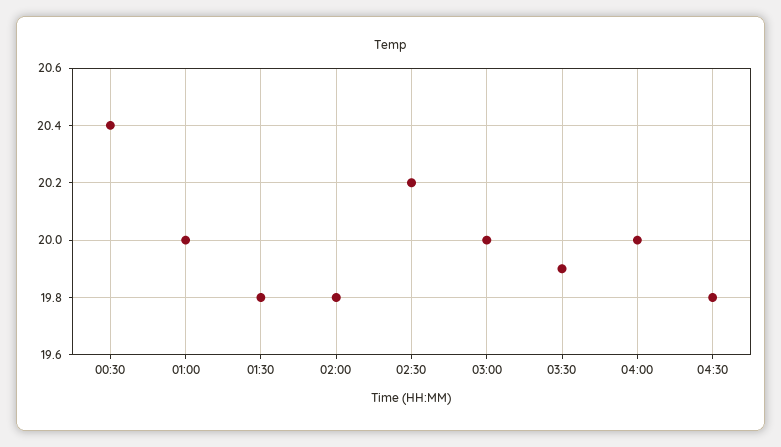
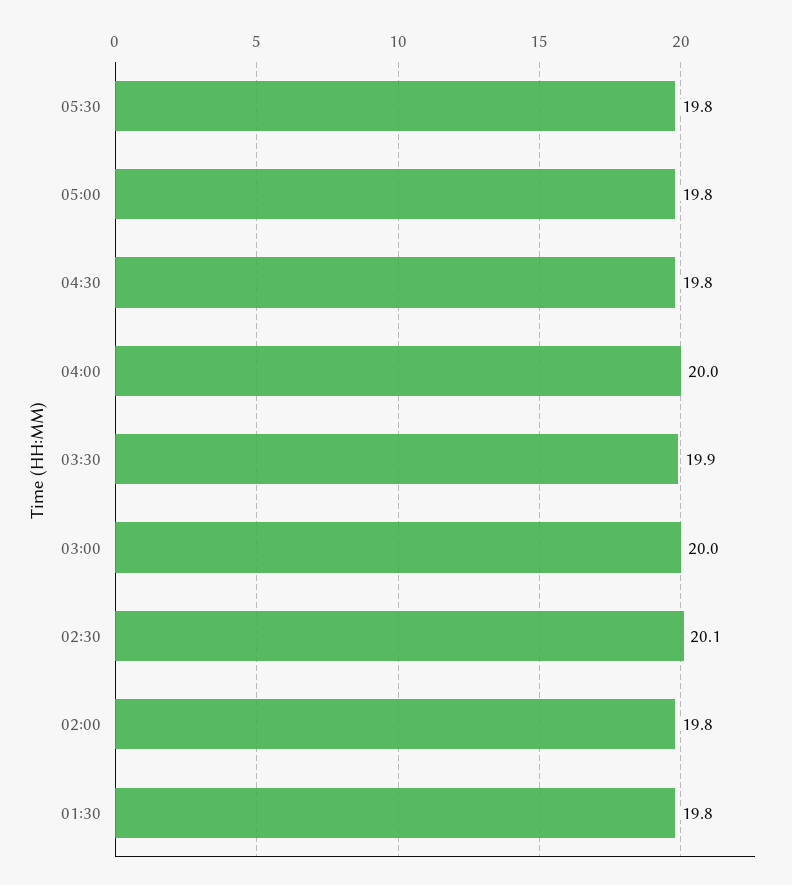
00:30: 20.4 -> none
01:00: 20 -> none
02:30: 20.2 -> 20.1
05:30: none -> 19.8
05:00: none -> 19.8

